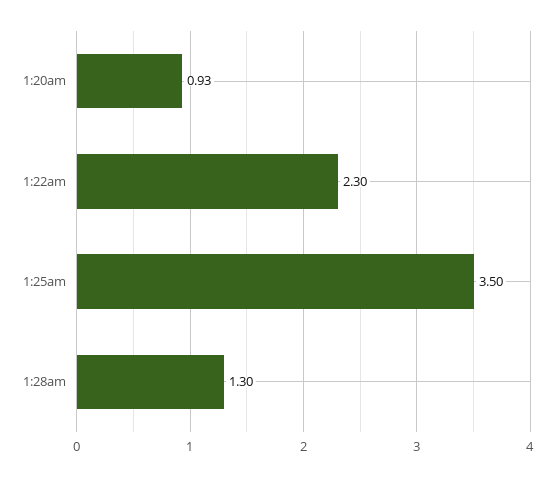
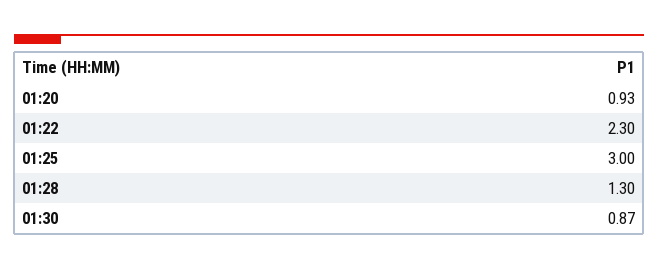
1:25am: 3.5 -> 3
01:30: none -> 0.87

